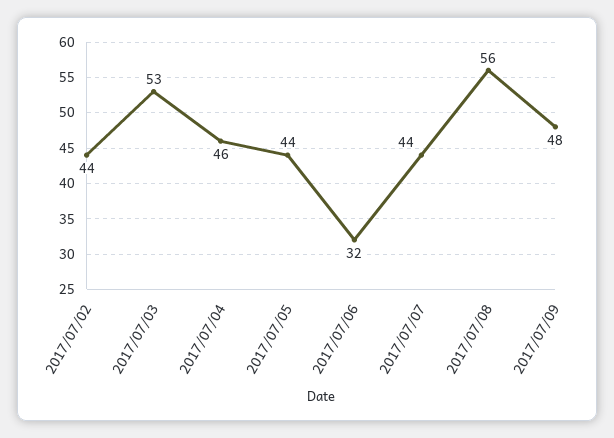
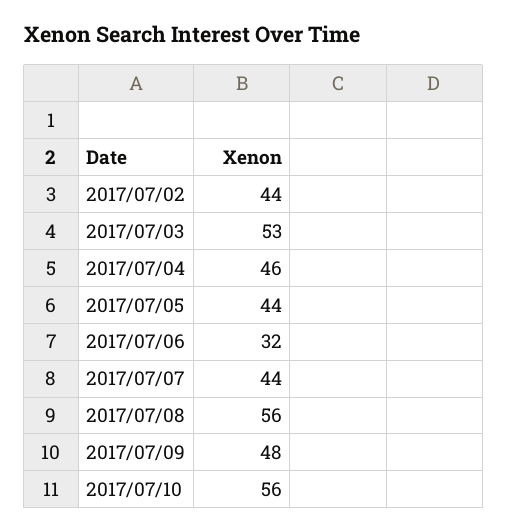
2017/07/10: none -> 56

